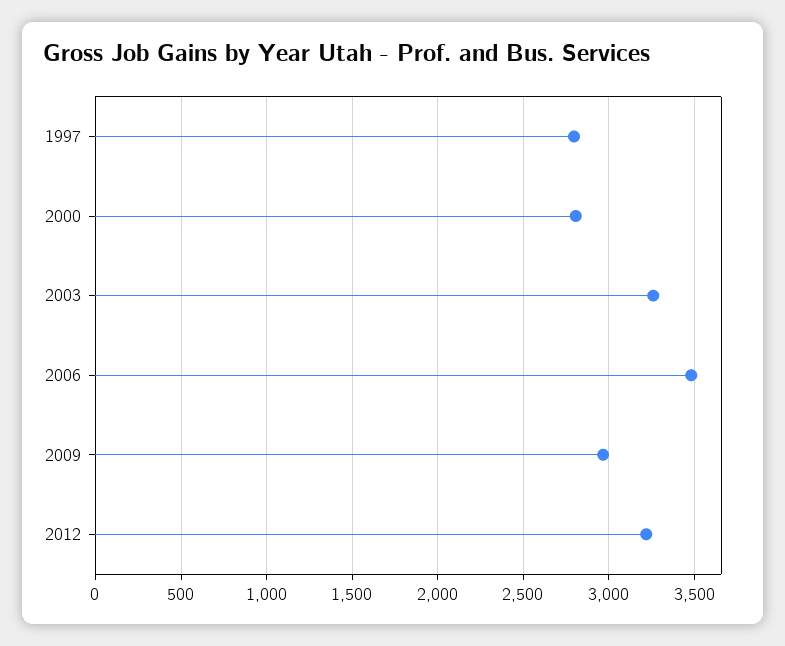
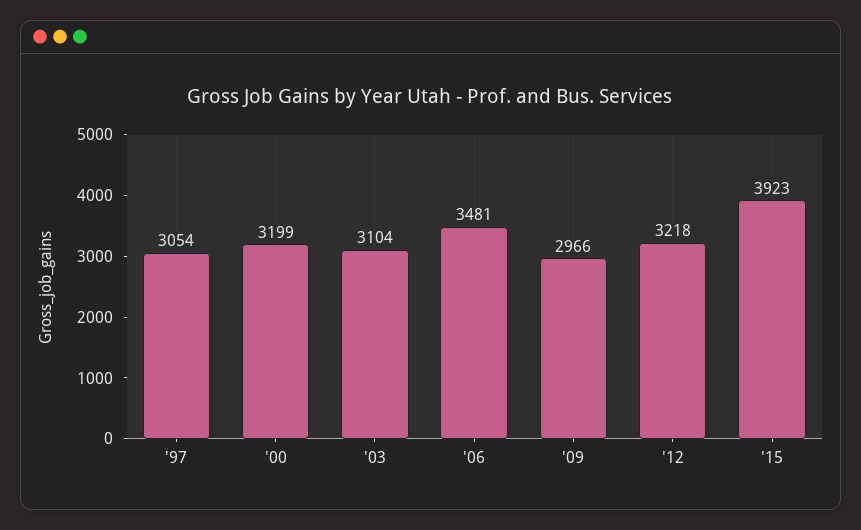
1997: 2800 -> 3054
2000: 2800 -> 3199
2003: 3250 -> 3104
'15: none -> 3923

